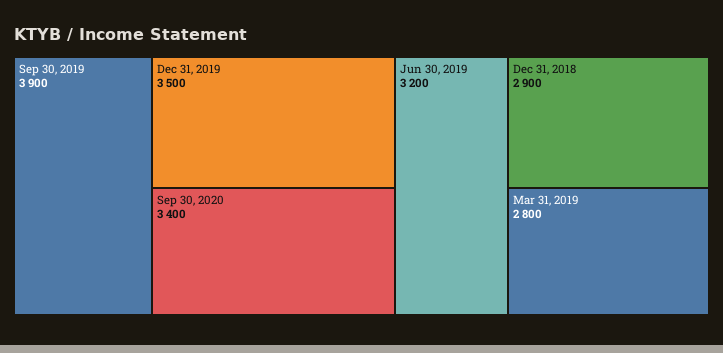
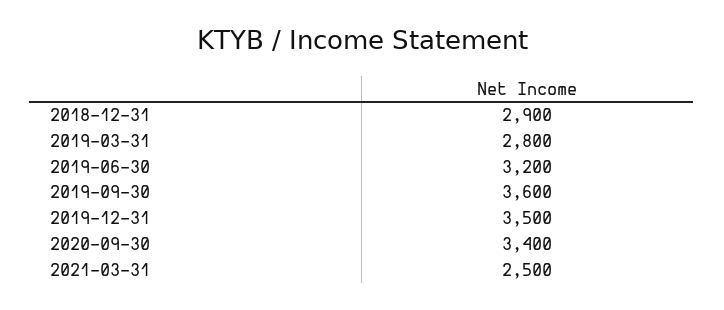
Sep 30, 2019: 3900 -> 3600
2021-03-31: none -> 2500

